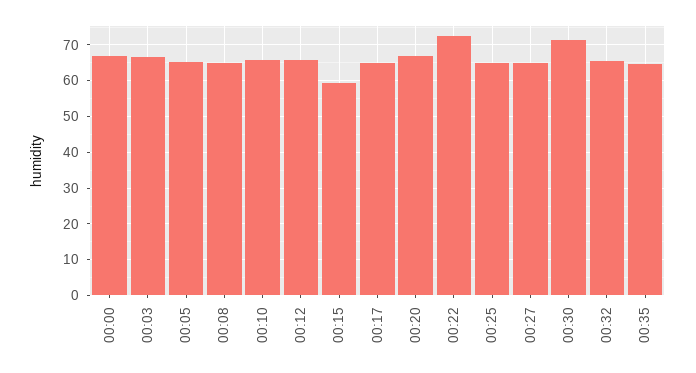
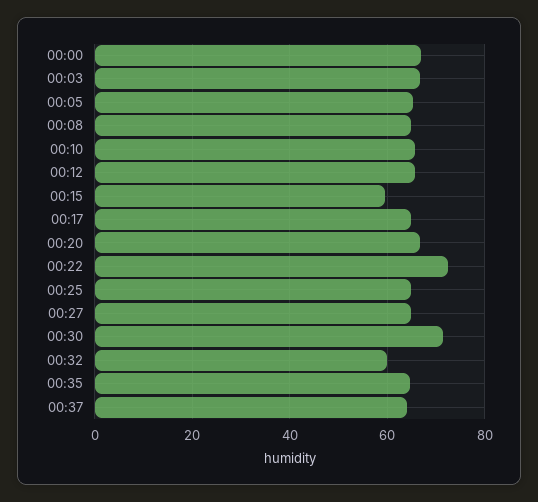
00:32: 66 -> 60
00:37: none -> 64

